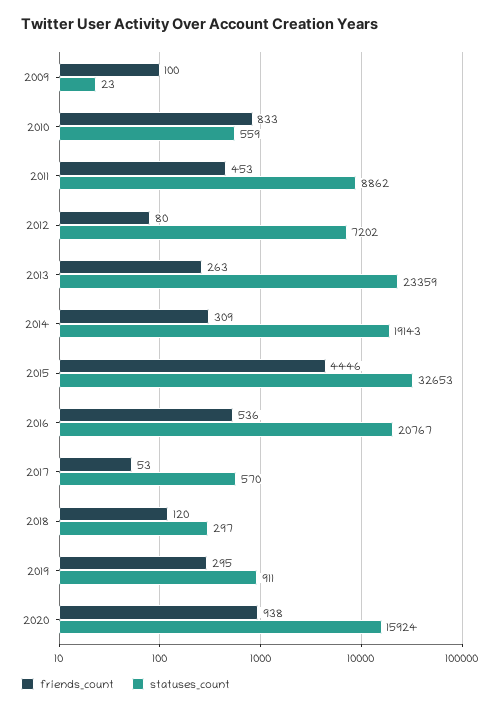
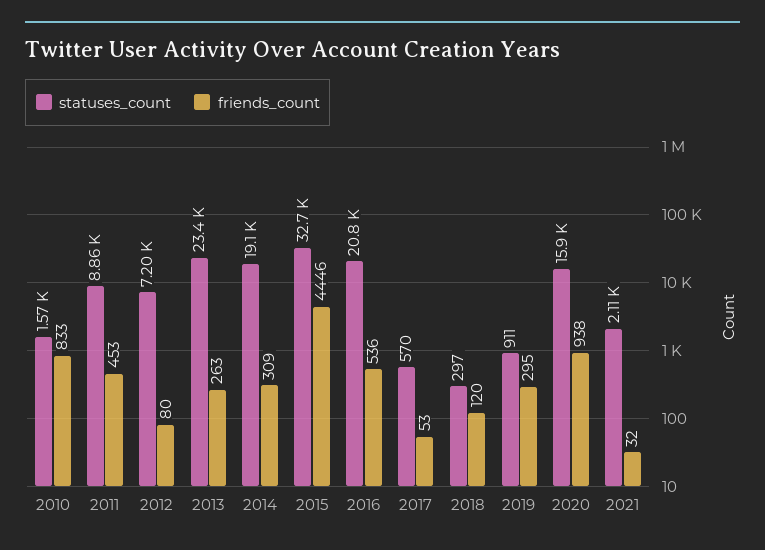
friends_count, 2009: 100 -> none
statuses_count, 2009: 23 -> none
statuses_count, 2010: 559 -> 1570
statuses_count, 2021: none -> 2110
friends_count, 2021: none -> 32

